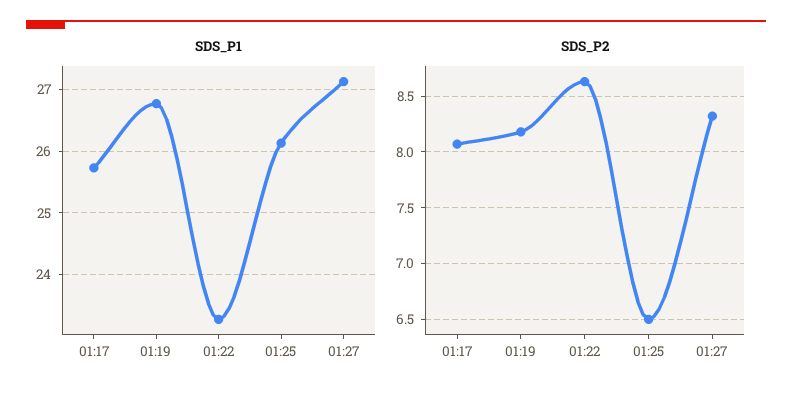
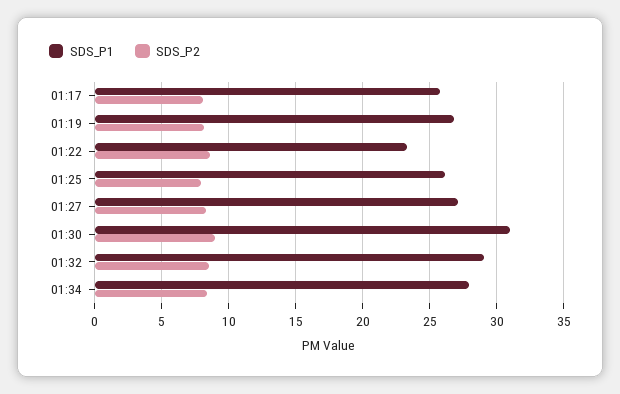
SDS_P2, 01:25: 6.5 -> 8
SDS_P1, 01:30: none -> 31
SDS_P2, 01:30: none -> 9
SDS_P1, 01:32: none -> 29
SDS_P2, 01:32: none -> 8.5
SDS_P1, 01:34: none -> 28
SDS_P2, 01:34: none -> 8.5

